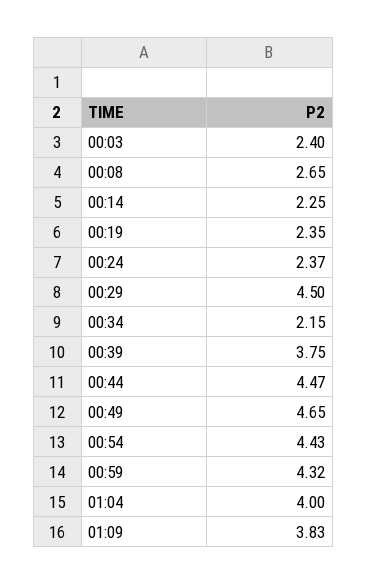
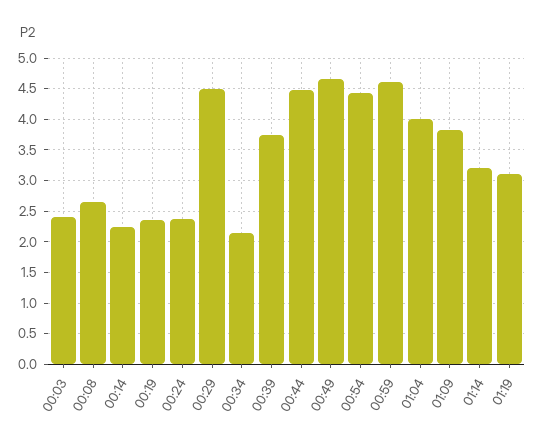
00:59: 4.32 -> 4.6
01:14: none -> 3.2
01:19: none -> 3.1

